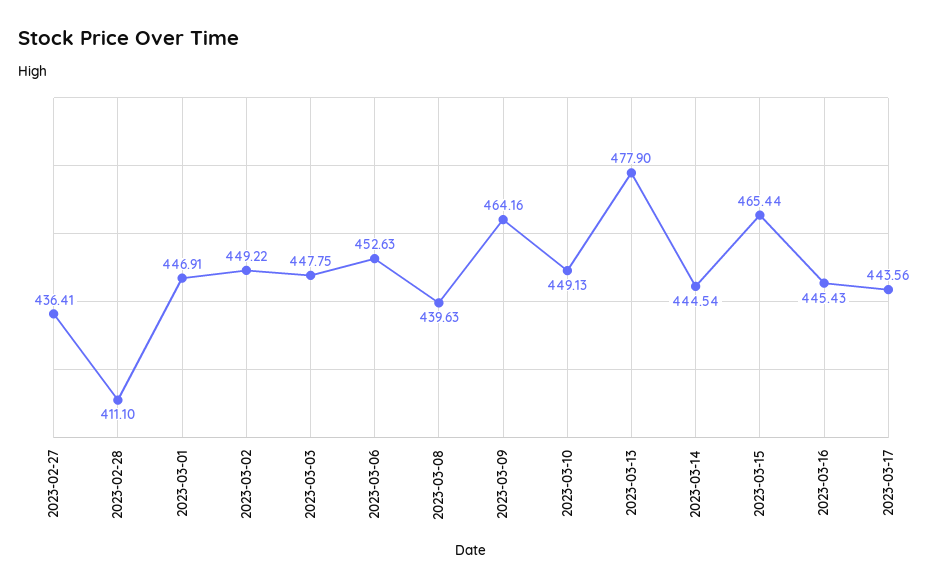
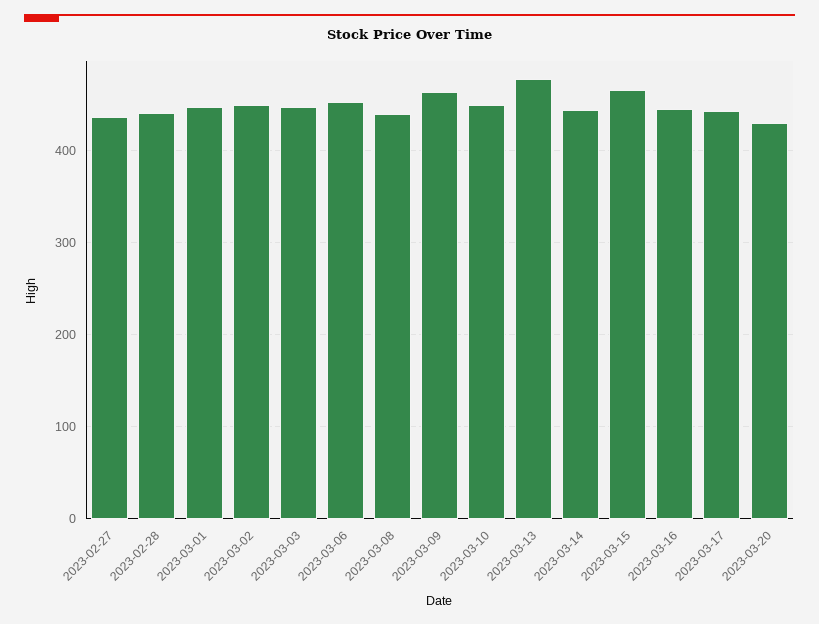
2023-02-28: 411.1 -> 440
2023-03-20: none -> 430

